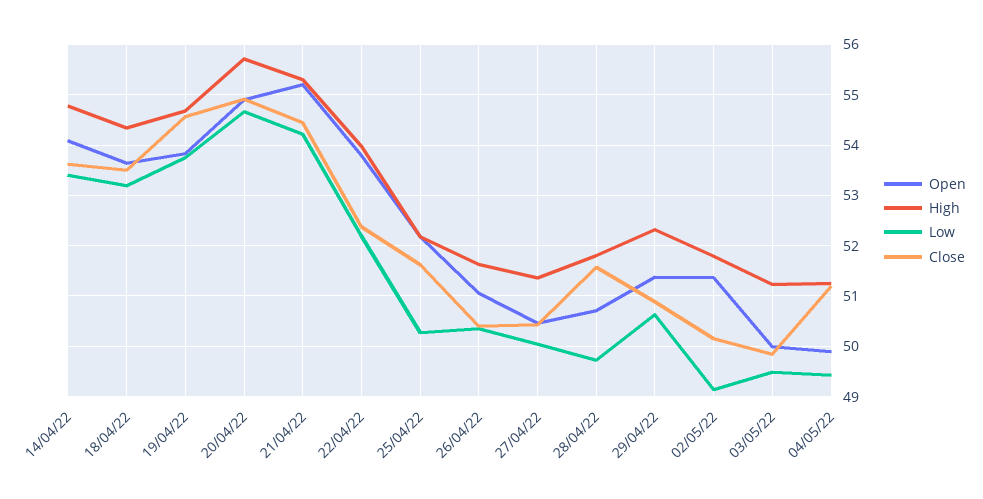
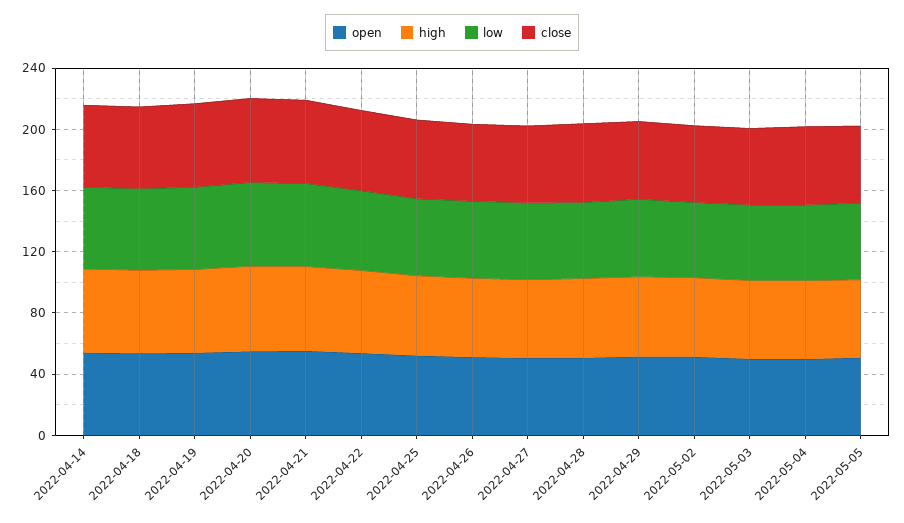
Open, 2022-05-05: none -> 50
High, 2022-05-05: none -> 50
Low, 2022-05-05: none -> 50
Close, 2022-05-05: none -> 50

